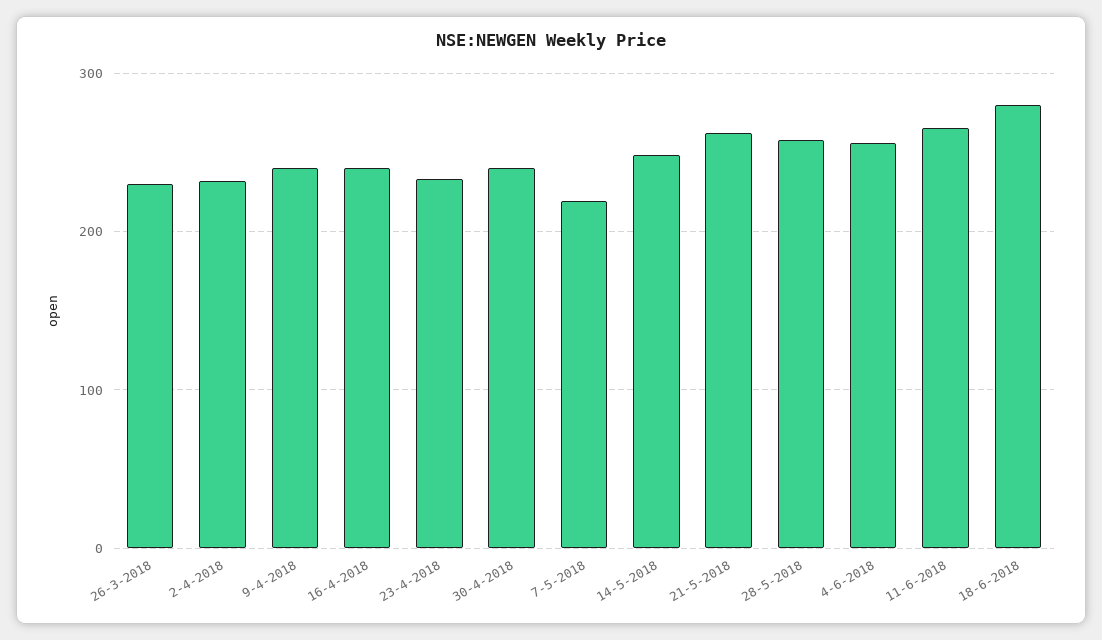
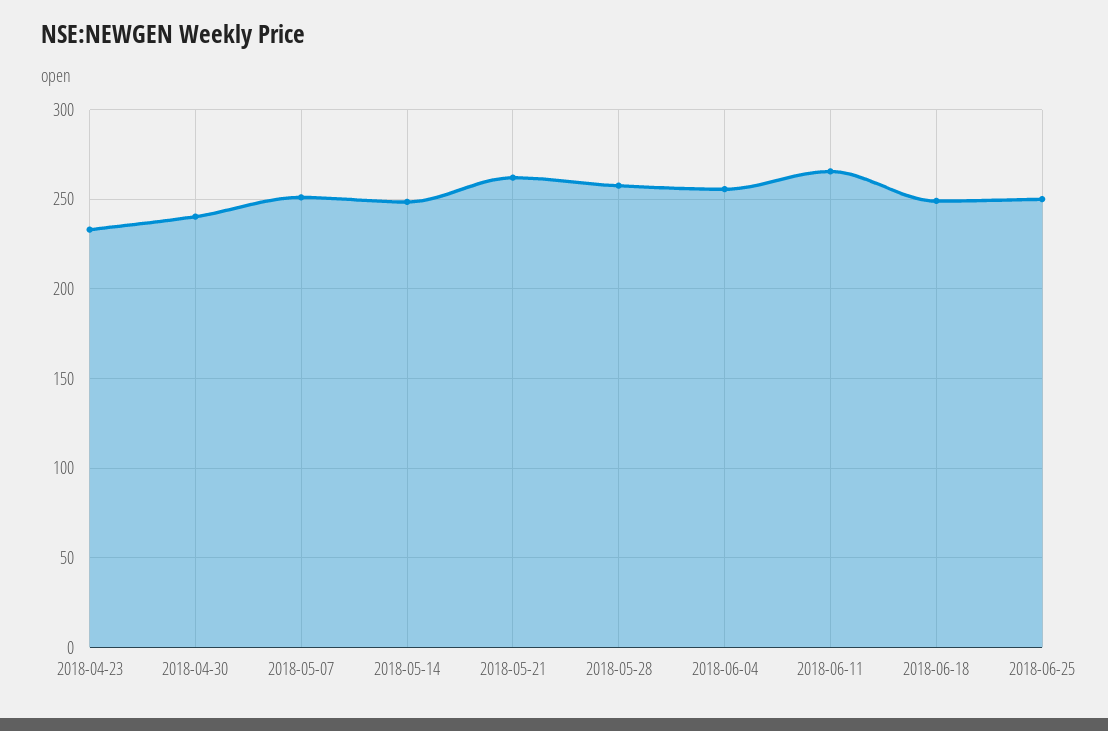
26-3-2018: 230 -> none
2-4-2018: 230 -> none
9-4-2018: 240 -> none
16-4-2018: 240 -> none
7-5-2018: 220 -> 250
18-6-2018: 280 -> 250
2018-06-25: none -> 250

